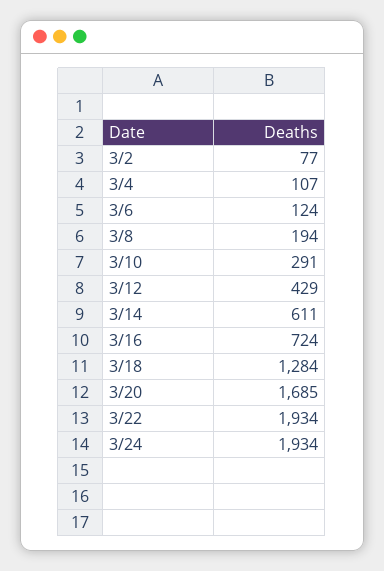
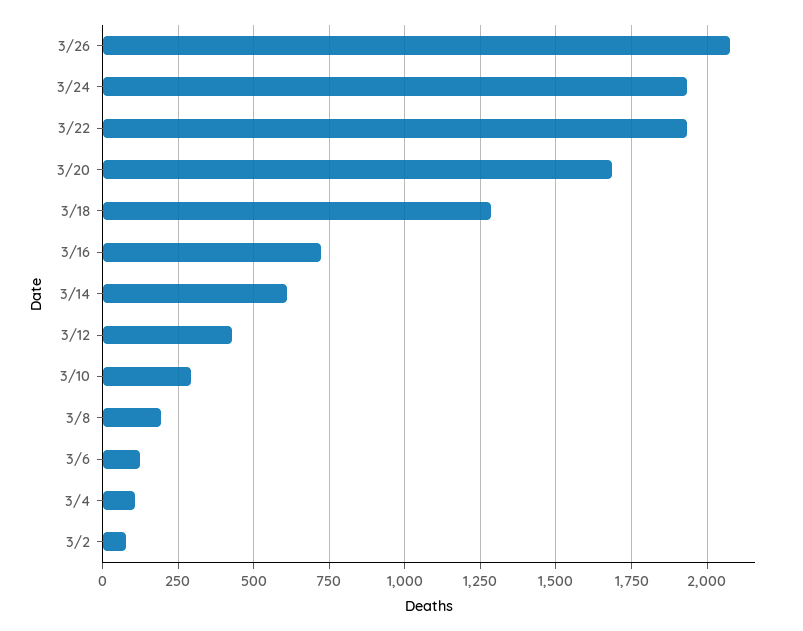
3/26: none -> 2075

